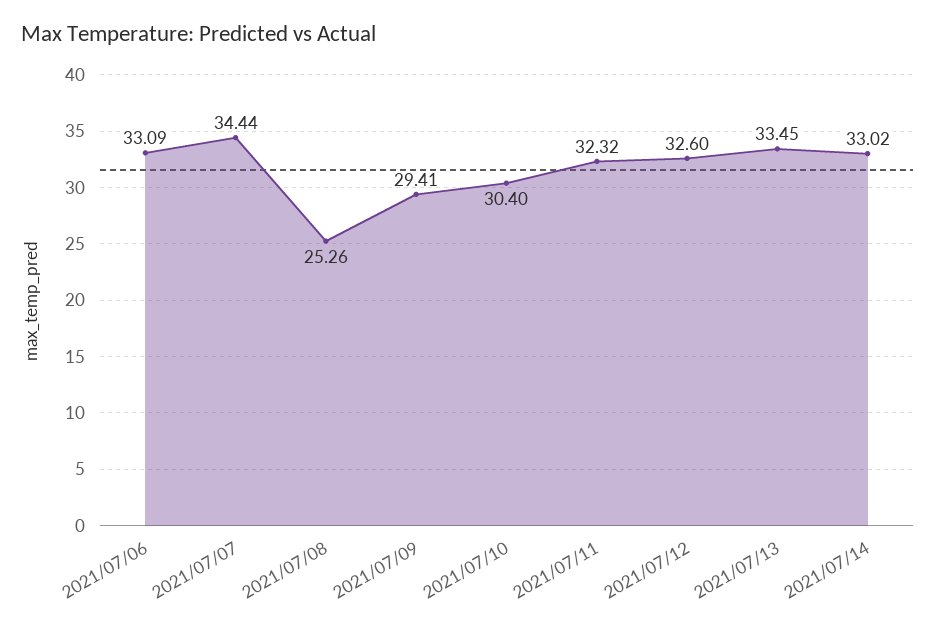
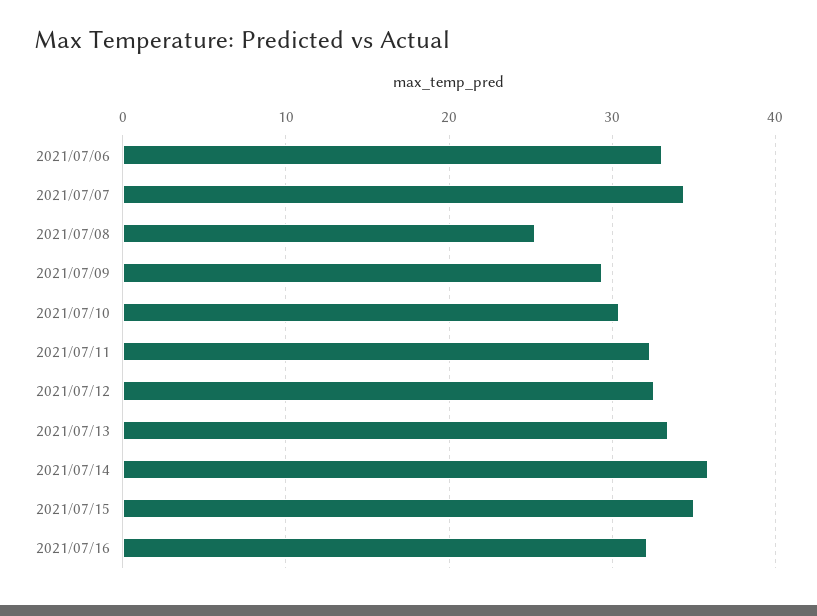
2021/07/14: 33.02 -> 36
2021/07/15: none -> 35
2021/07/16: none -> 32

